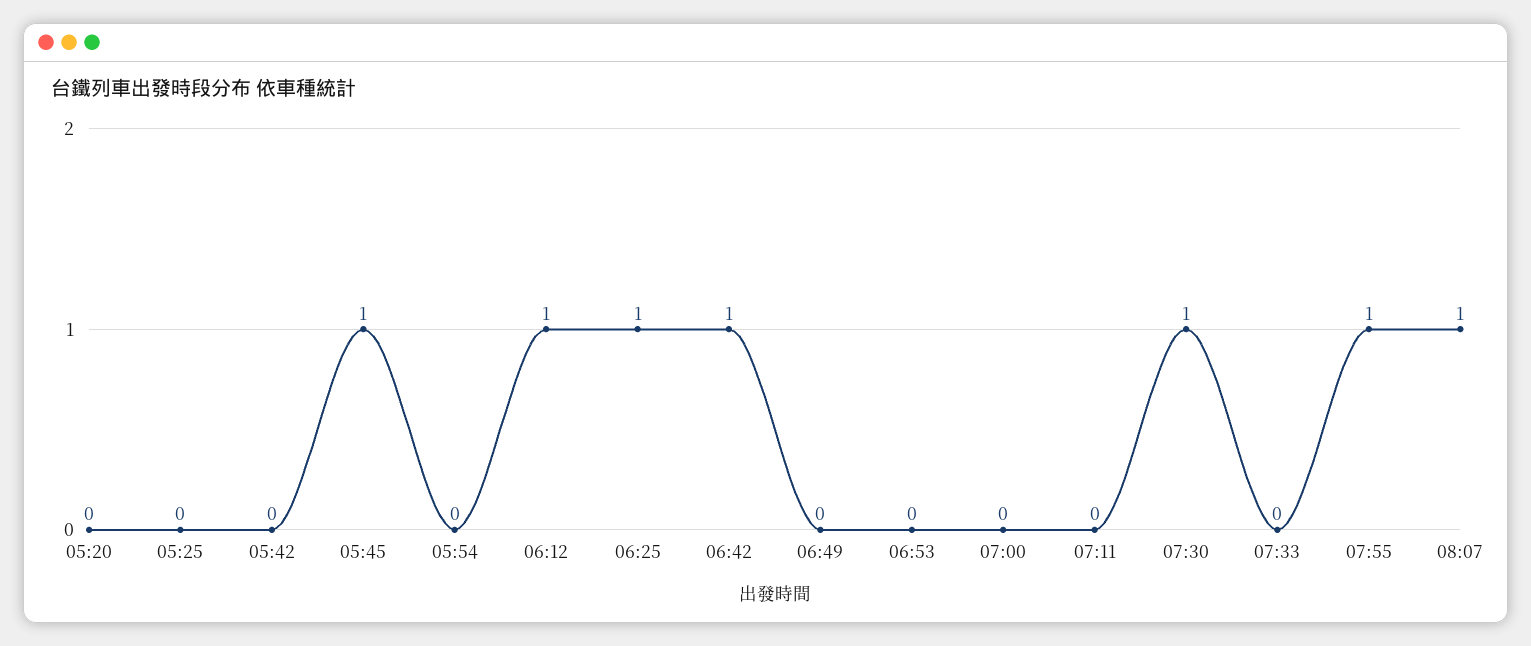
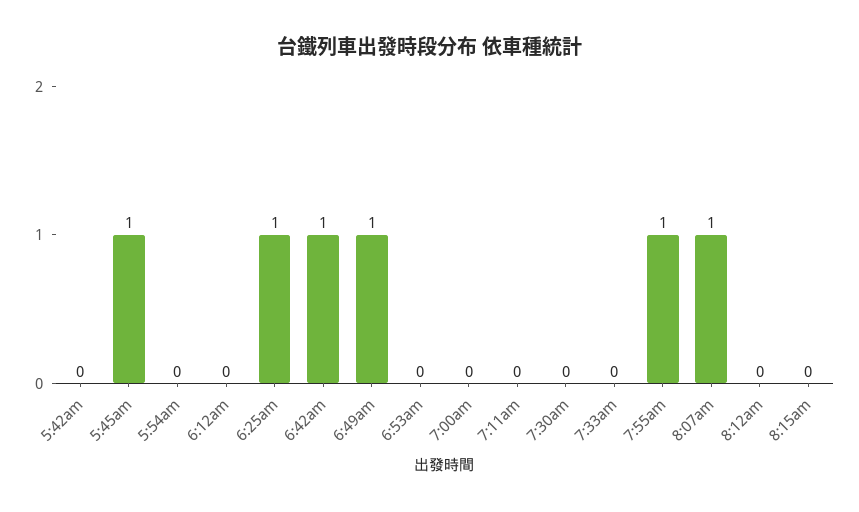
05:20: 0 -> none
05:25: 0 -> none
06:12: 1 -> 0
06:49: 0 -> 1
07:30: 1 -> 0
8:12am: none -> 0
8:15am: none -> 0

